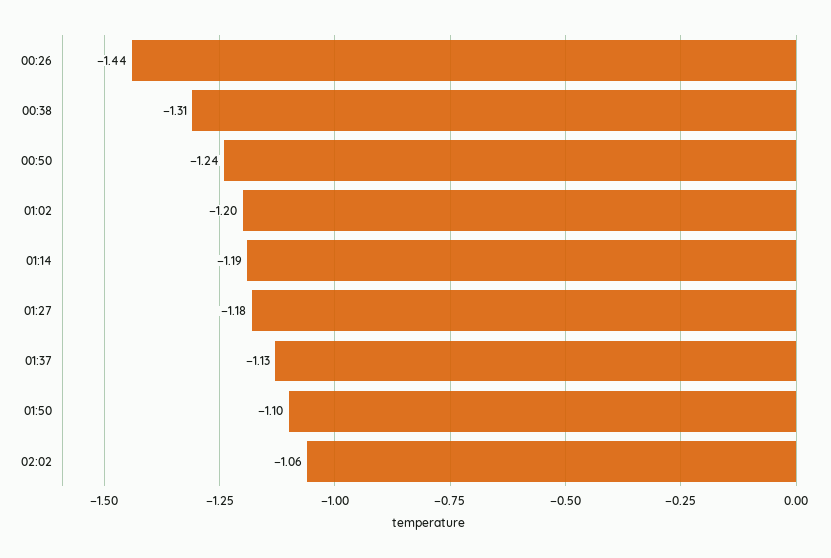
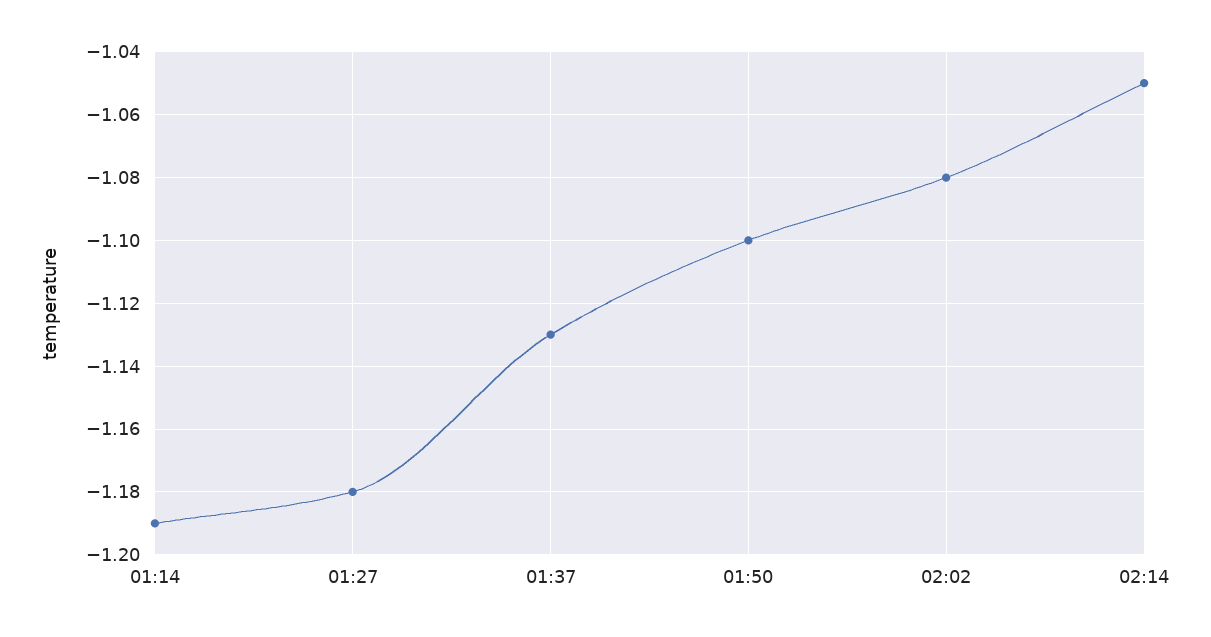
00:26: -1.44 -> none
00:38: -1.31 -> none
00:50: -1.24 -> none
01:02: -1.2 -> none
02:02: -1.06 -> -1.08
02:14: none -> -1.05

